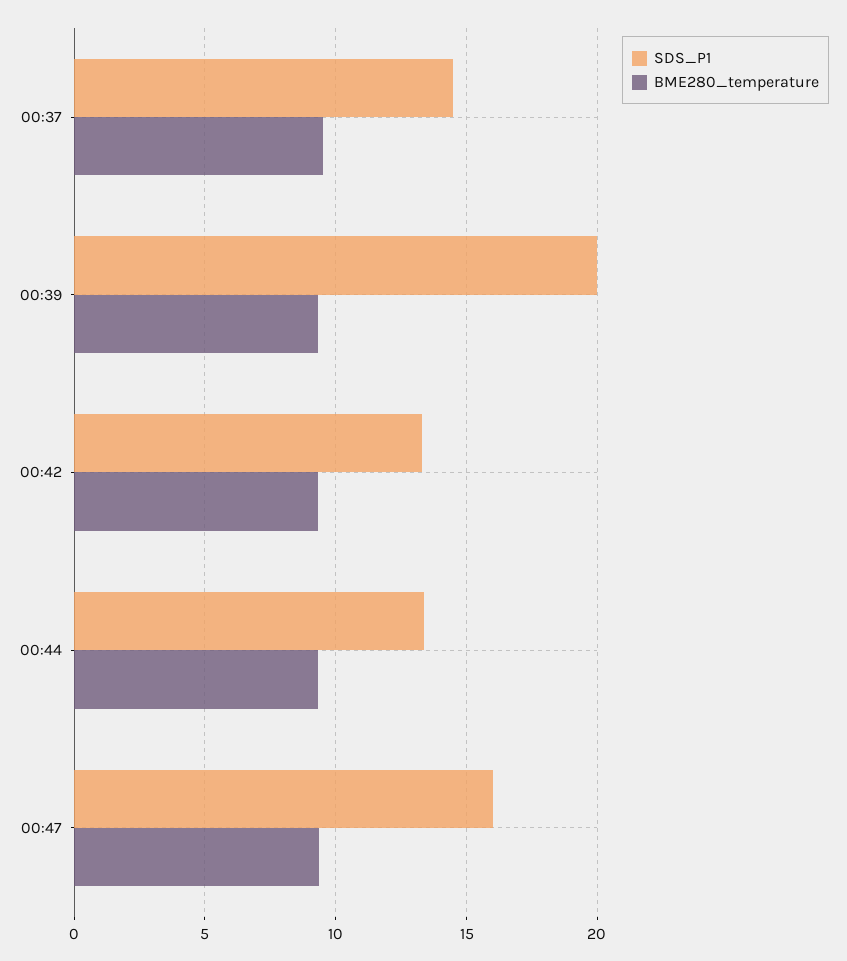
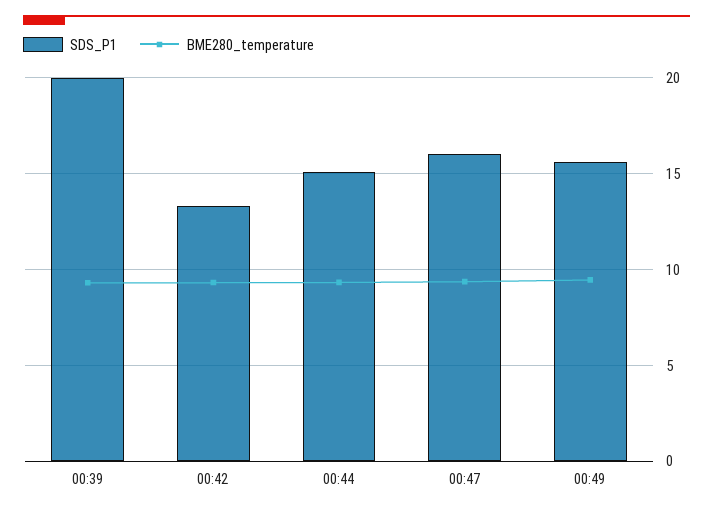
SDS_P1, 00:37: 14.5 -> none
BME280_temperature, 00:37: 9.5 -> none
SDS_P1, 00:44: 13.5 -> 15
SDS_P1, 00:49: none -> 15.5
BME280_temperature, 00:49: none -> 9.5

